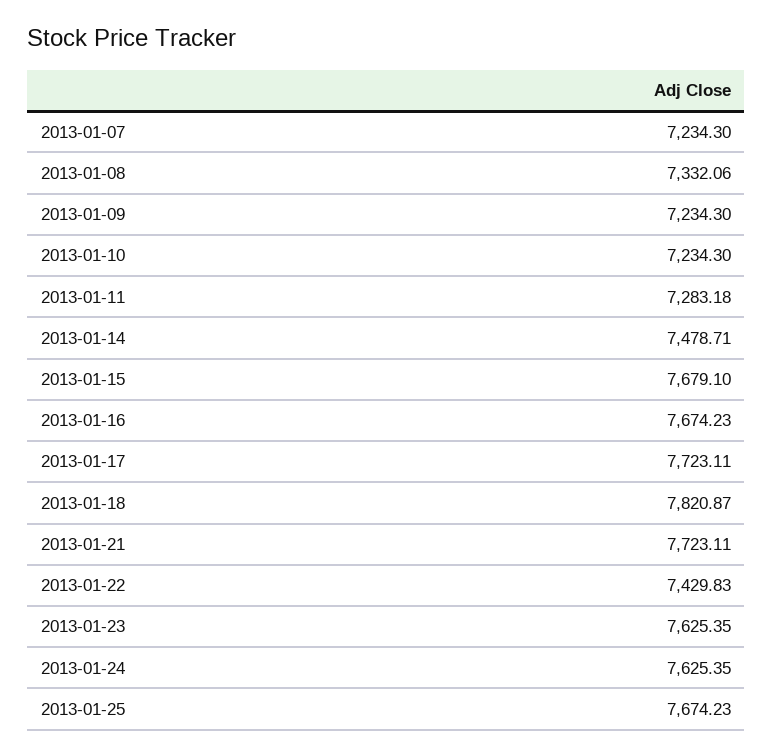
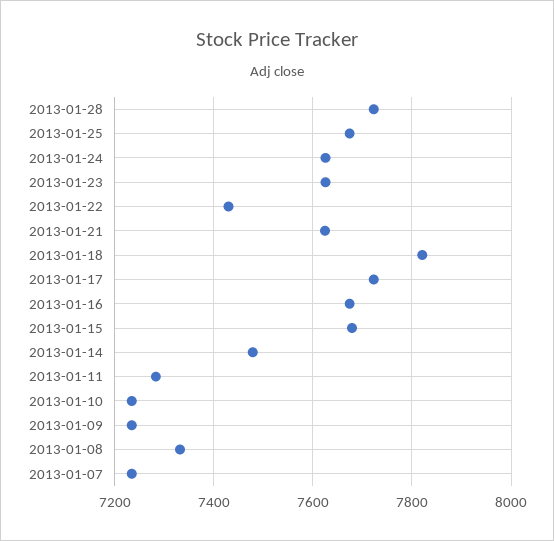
2013-01-21: 7723.11 -> 7620
2013-01-28: none -> 7720

